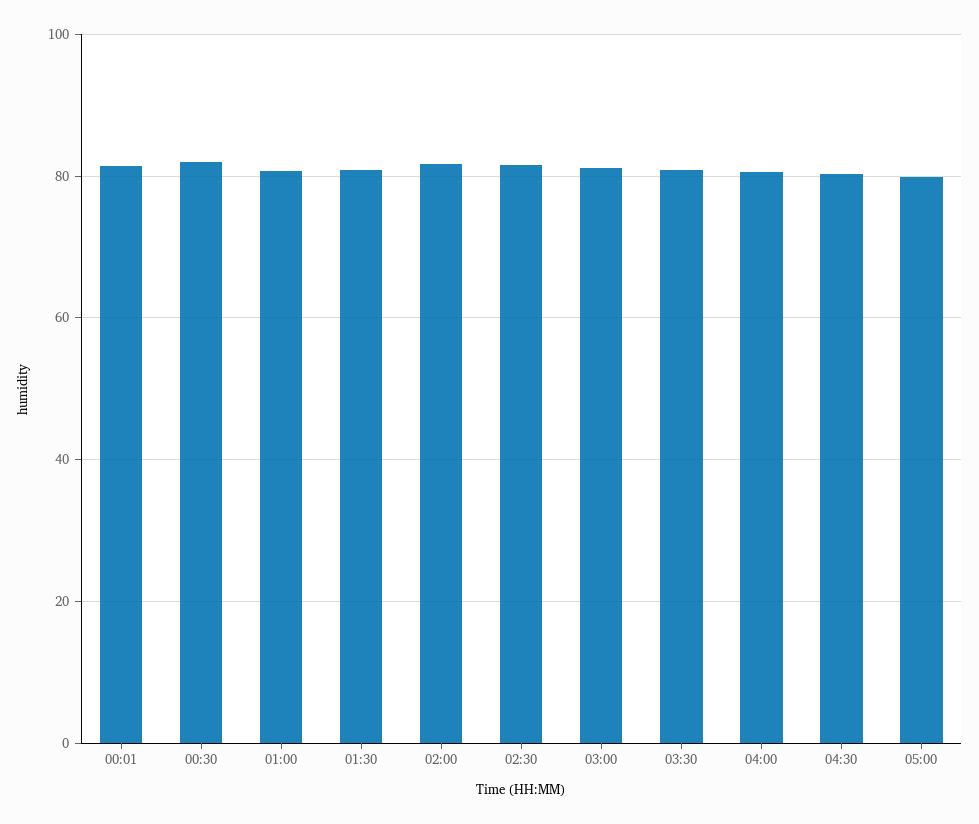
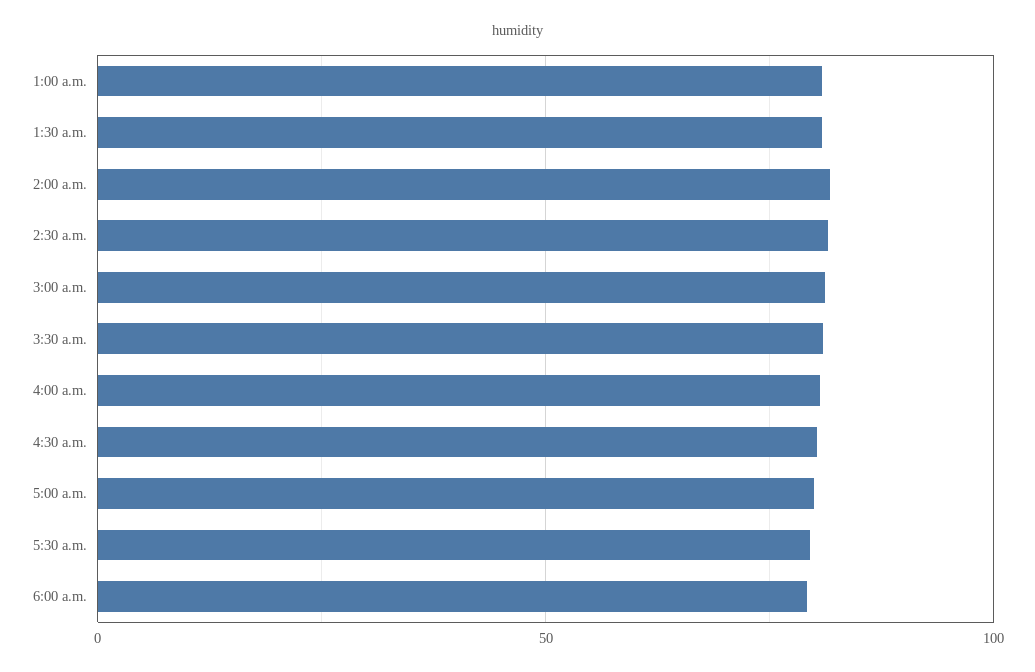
00:01: 82 -> none
00:30: 82 -> none
5:30 a.m.: none -> 80
6:00 a.m.: none -> 80

